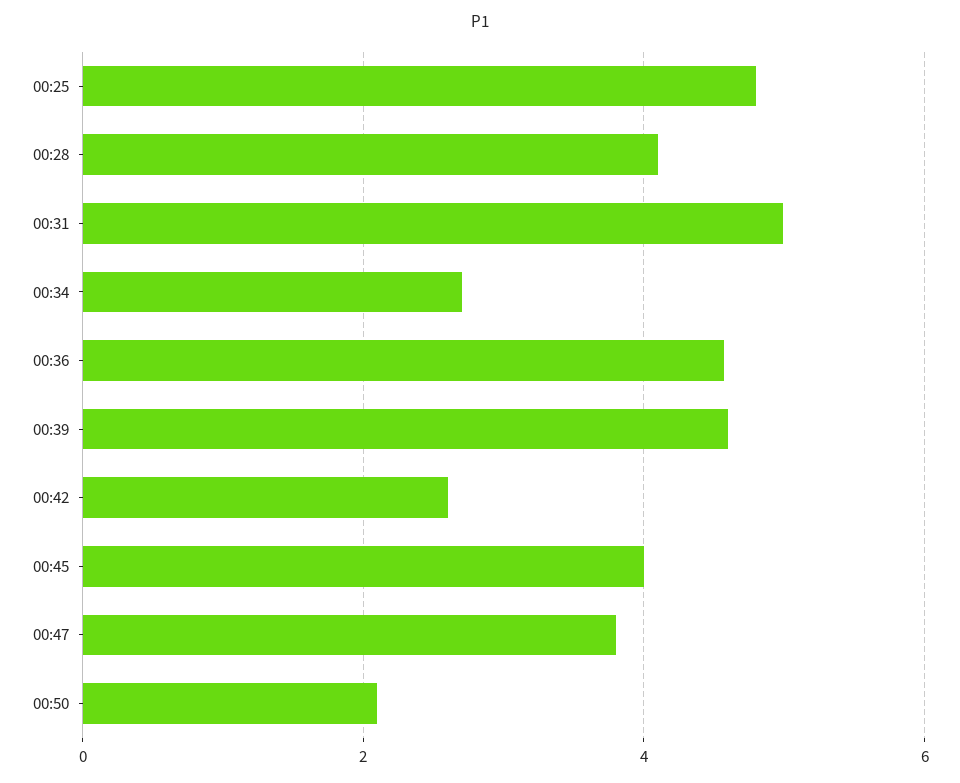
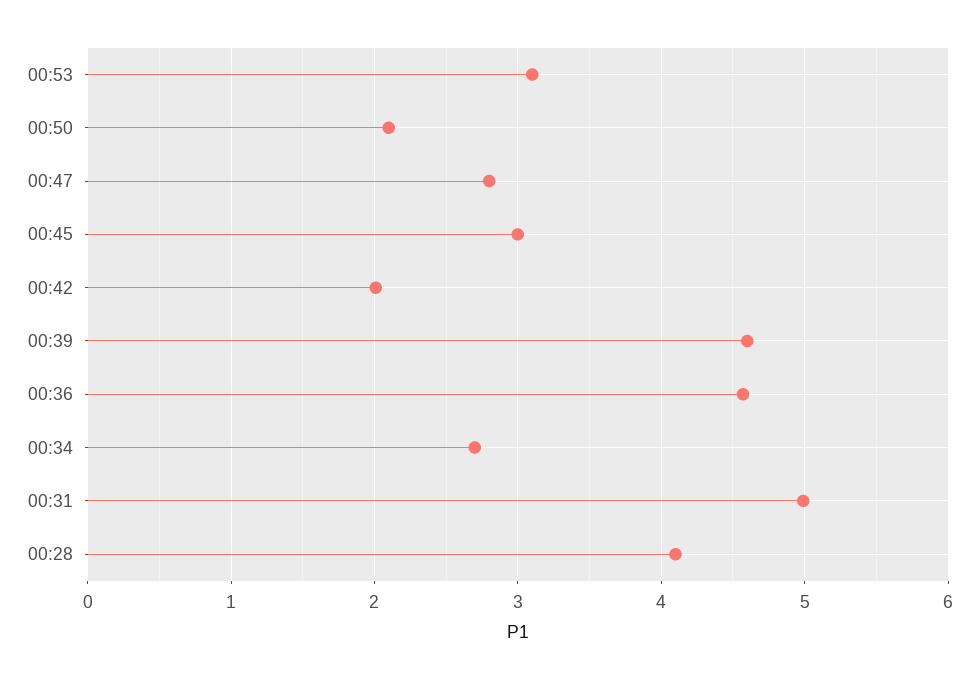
00:25: 4.8 -> none
00:42: 2.6 -> 2
00:45: 4 -> 3
00:47: 3.8 -> 2.8
00:53: none -> 3.1

